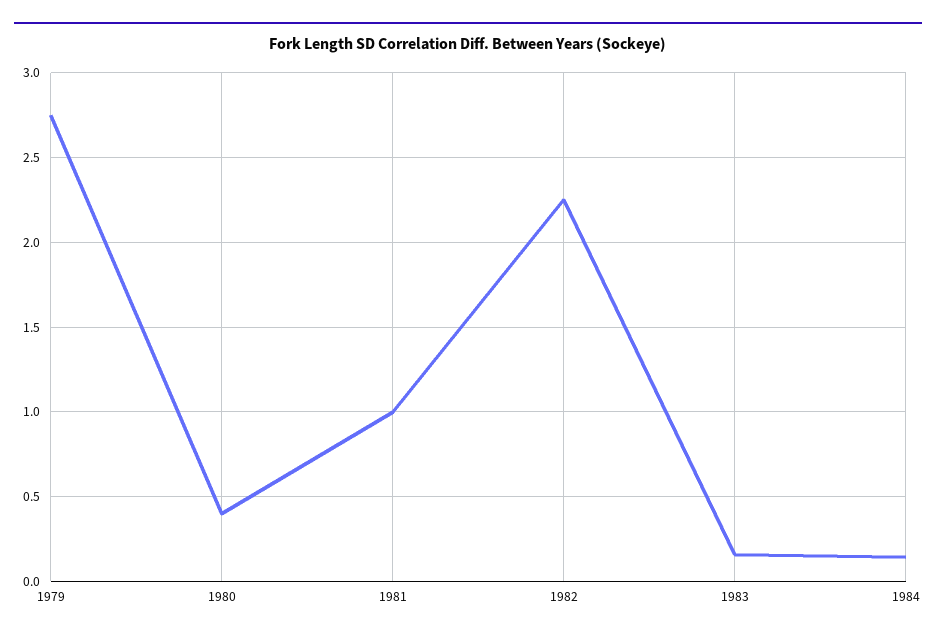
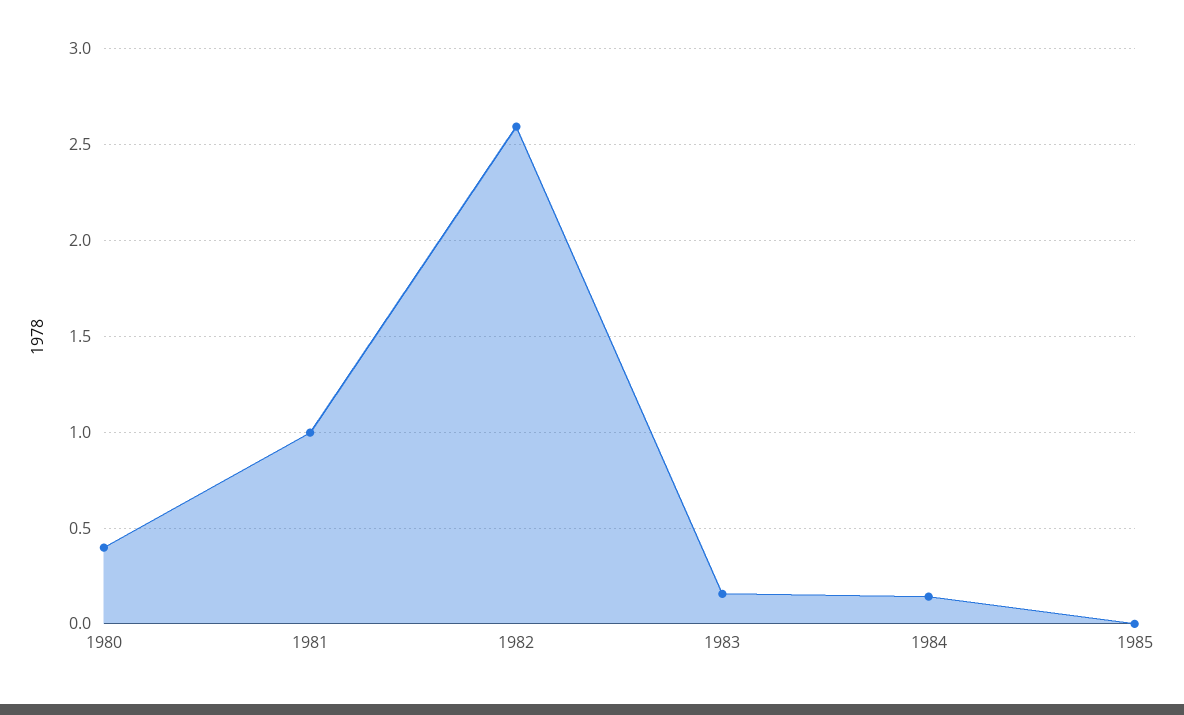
1979: 2.75 -> none
1982: 2.25 -> 2.6
1985: none -> 0

